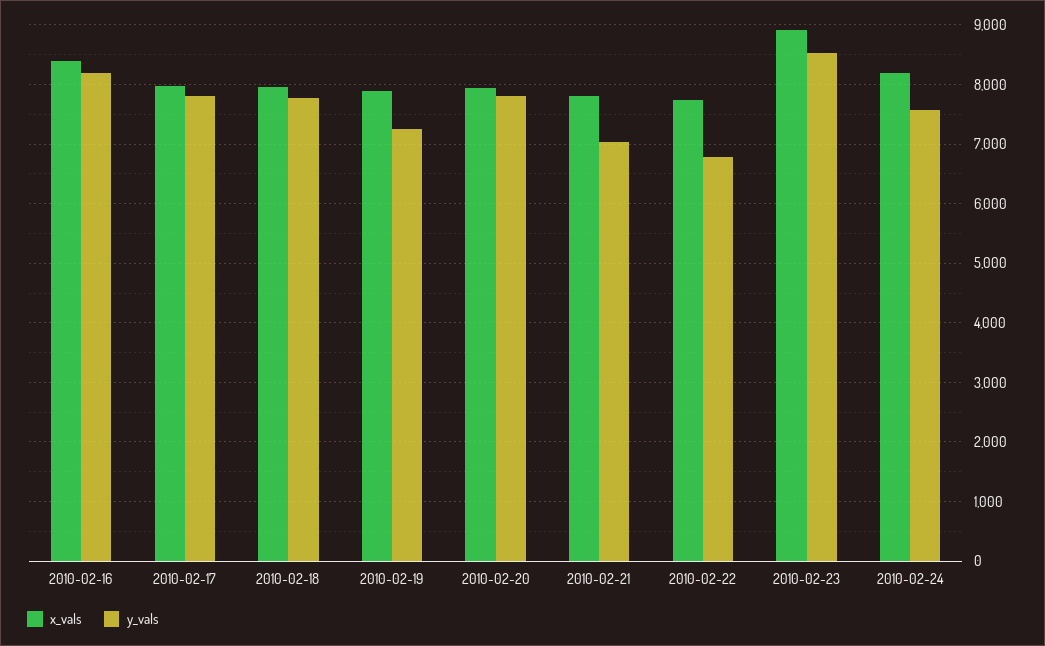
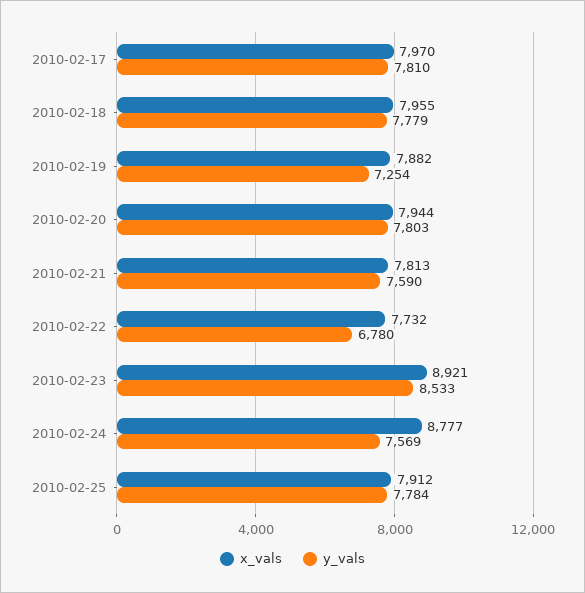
x_vals, 2010-02-16: 8400 -> none
y_vals, 2010-02-16: 8200 -> none
y_vals, 2010-02-21: 7000 -> 7590
x_vals, 2010-02-24: 8200 -> 8777
x_vals, 2010-02-25: none -> 7912
y_vals, 2010-02-25: none -> 7784

